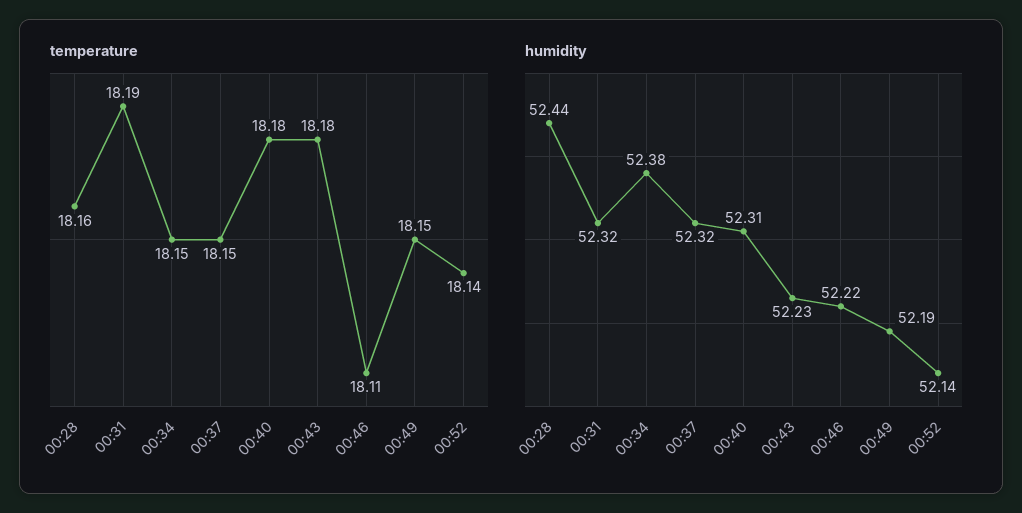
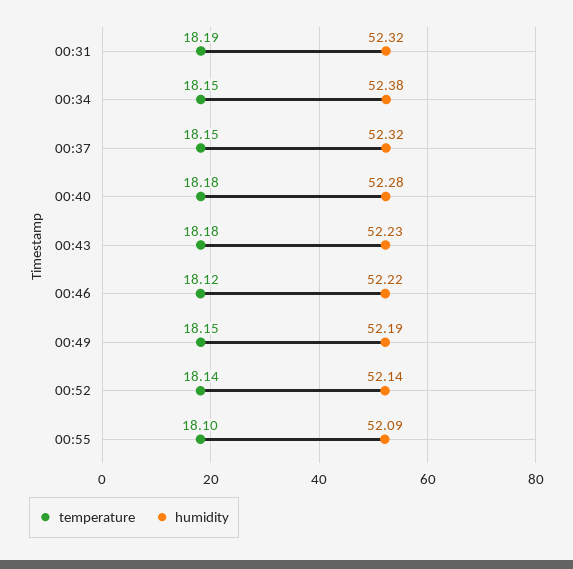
temperature, 00:28: 18.16 -> none
temperature, 00:46: 18.11 -> 18.12
humidity, 00:28: 52.44 -> none
humidity, 00:40: 52.31 -> 52.28
temperature, 00:55: none -> 18.1
humidity, 00:55: none -> 52.09

